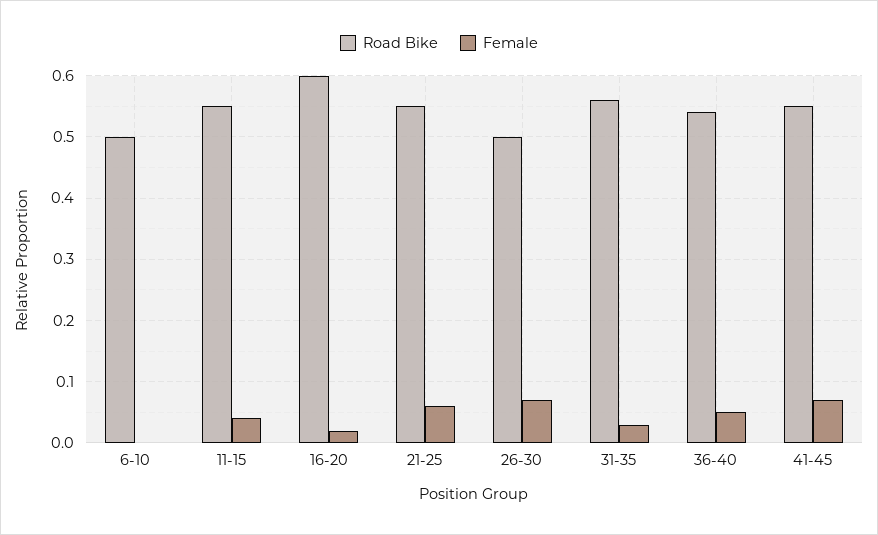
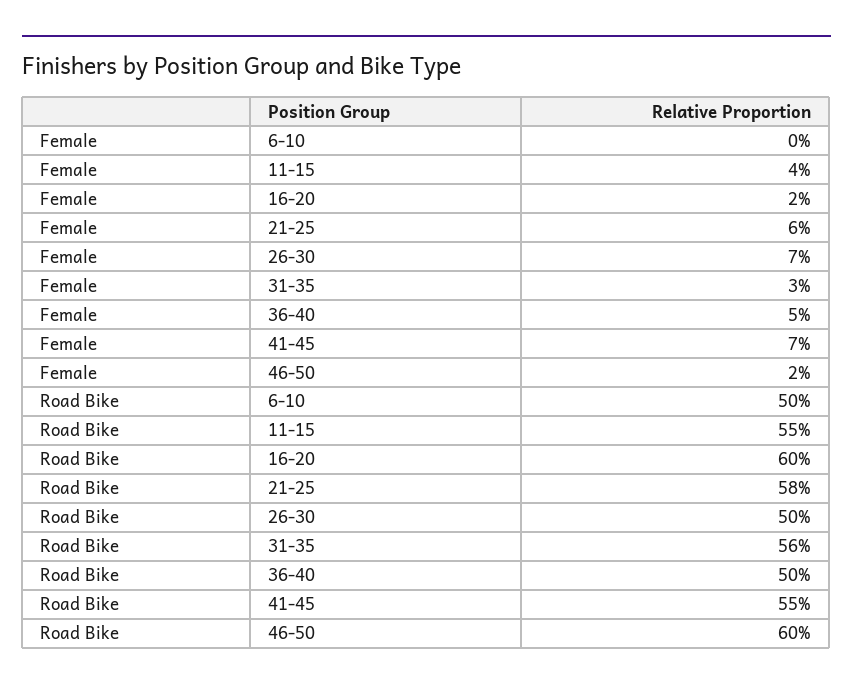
Road Bike, 21-25: 0.55 -> 0.58
Road Bike, 36-40: 0.54 -> 0.5
Female, 46-50: none -> 0.02
Road Bike, 46-50: none -> 0.6

